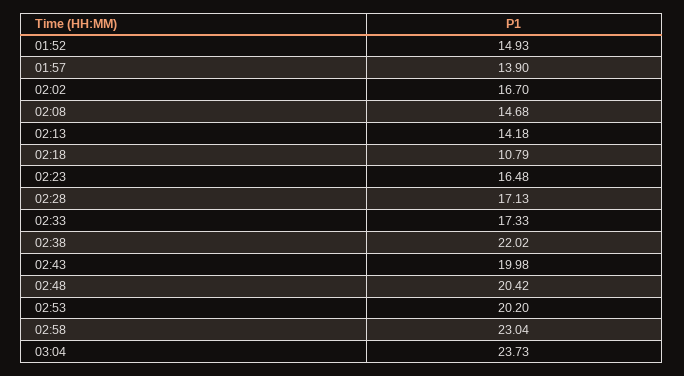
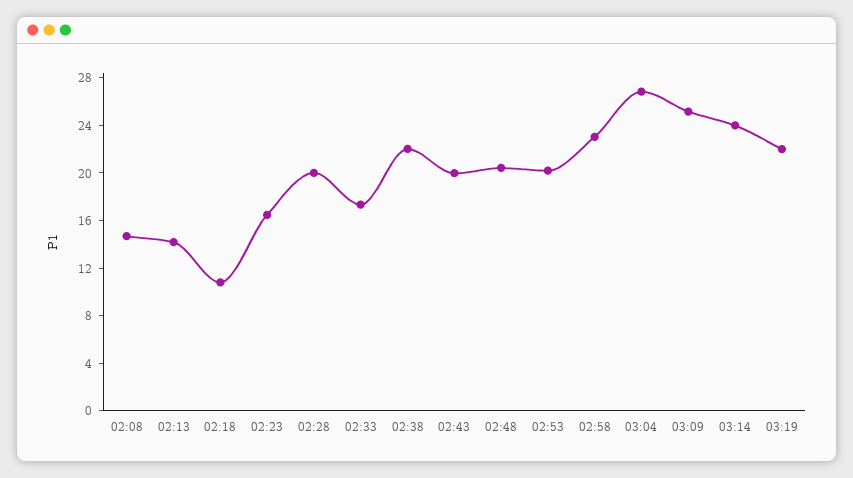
01:52: 14.93 -> none
01:57: 13.9 -> none
02:02: 16.7 -> none
02:28: 17.13 -> 20
03:04: 23.73 -> 27
03:09: none -> 25
03:14: none -> 24
03:19: none -> 22

